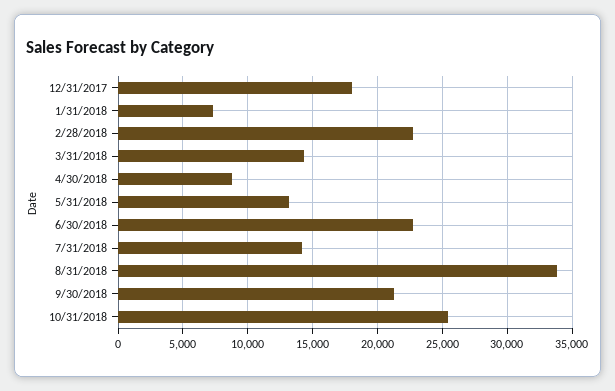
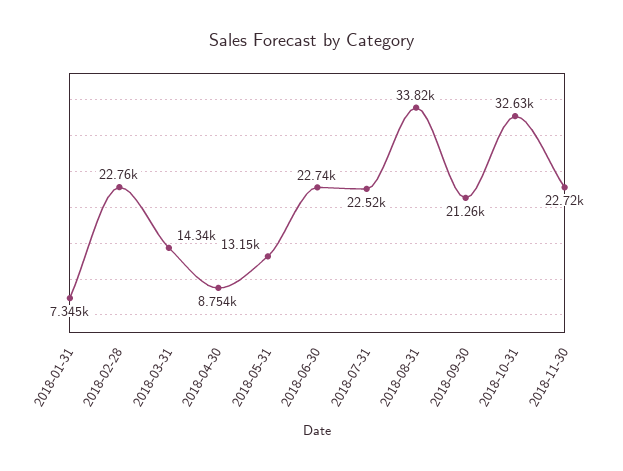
12/31/2017: 18000 -> none
7/31/2018: 14000 -> 22520
10/31/2018: 25500 -> 32630
2018-11-30: none -> 22720

